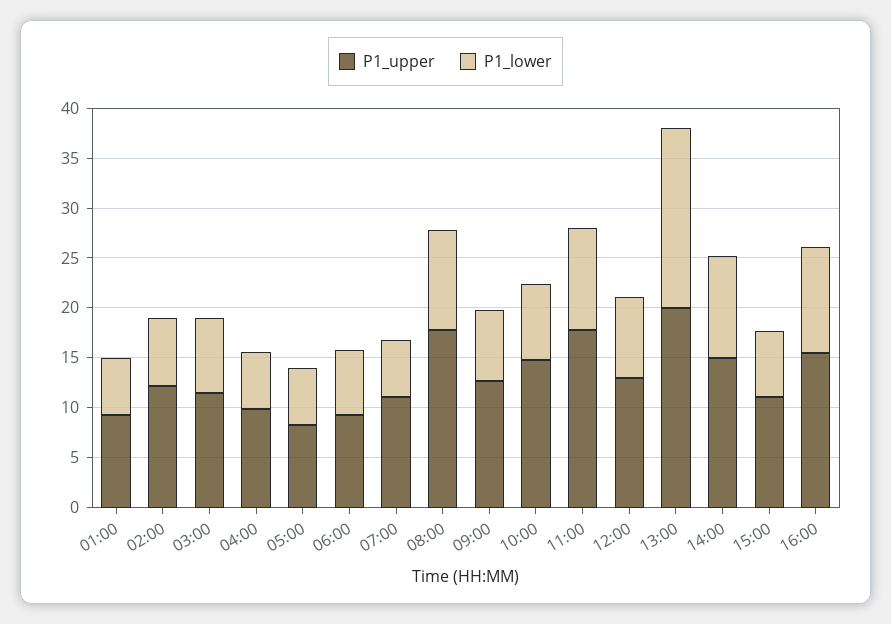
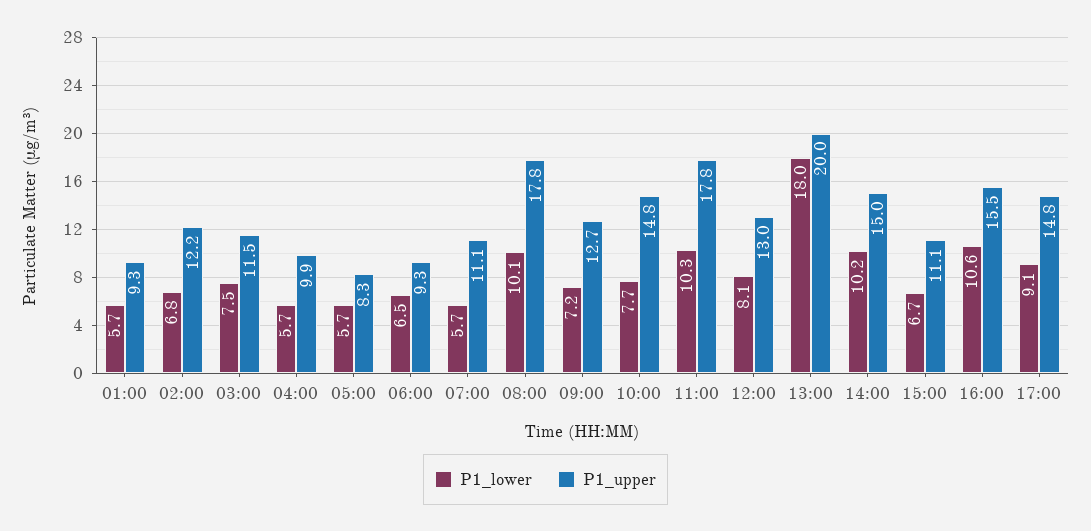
P1_lower, 17:00: none -> 9.1
P1_upper, 17:00: none -> 14.8

